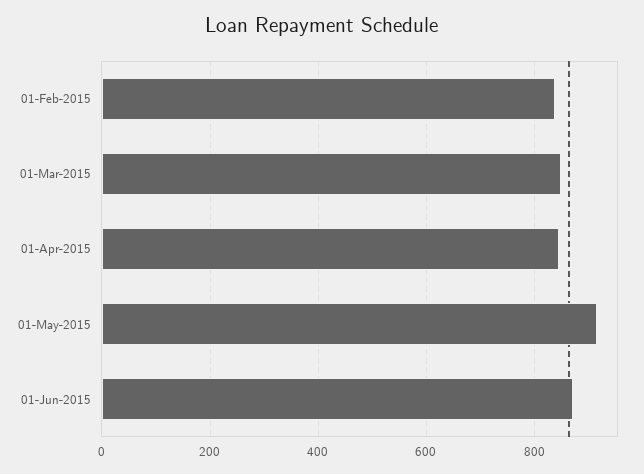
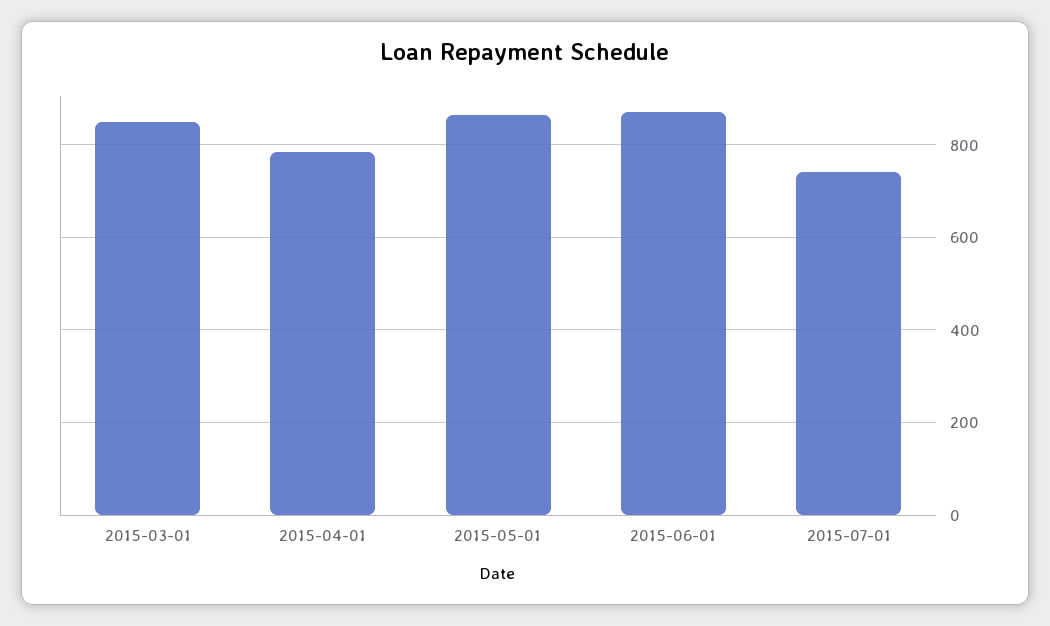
01-Feb-2015: 840 -> none
01-Apr-2015: 840 -> 780
01-May-2015: 920 -> 860
2015-07-01: none -> 740

